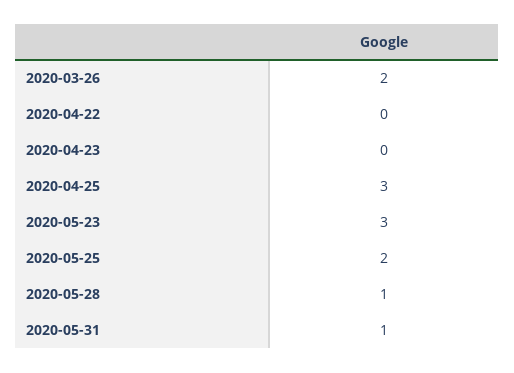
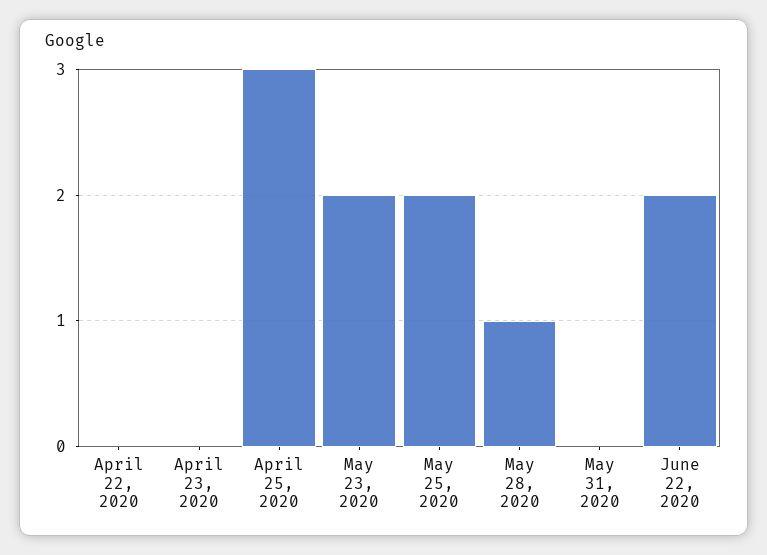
2020-03-26: 2 -> none
2020-05-23: 3 -> 2
2020-05-31: 1 -> 0
June 22, 2020: none -> 2

